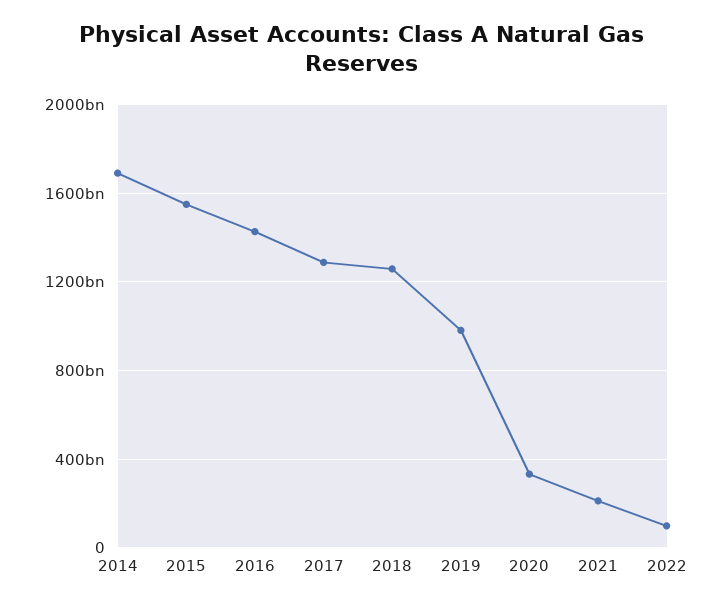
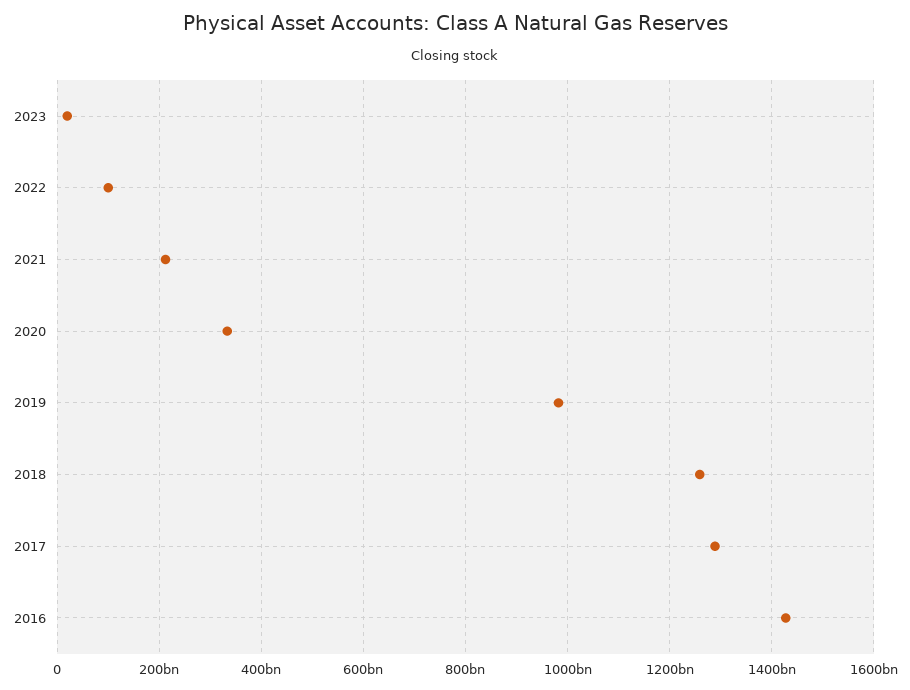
2014: 1700000000000 -> none
2015: 1550000000000 -> none
2023: none -> 20000000000

